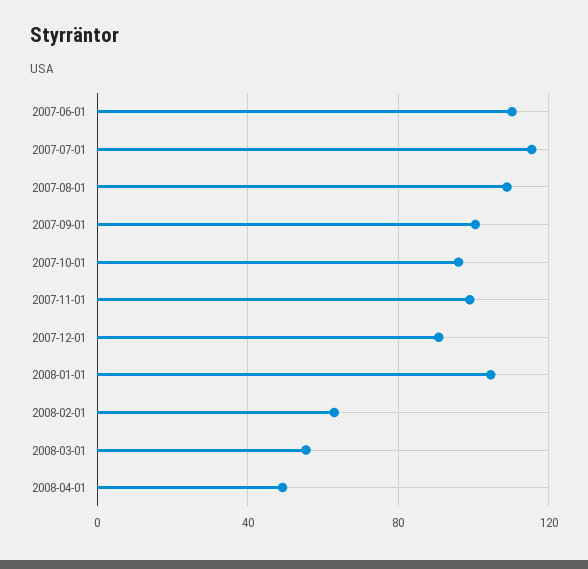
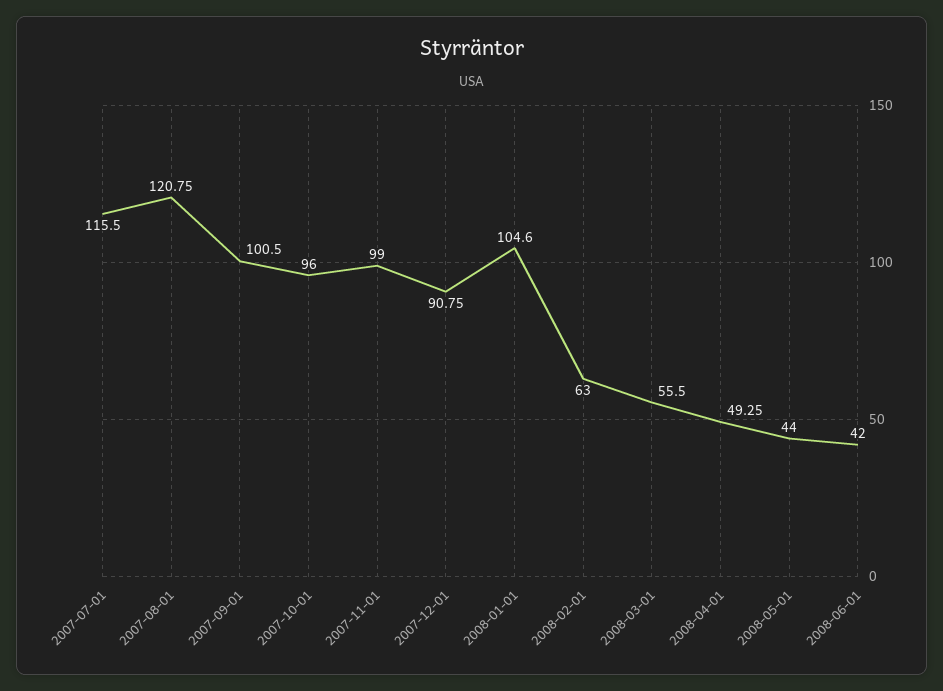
2007-06-01: 110 -> none
2007-08-01: 110 -> 120.75
2008-05-01: none -> 44
2008-06-01: none -> 42

